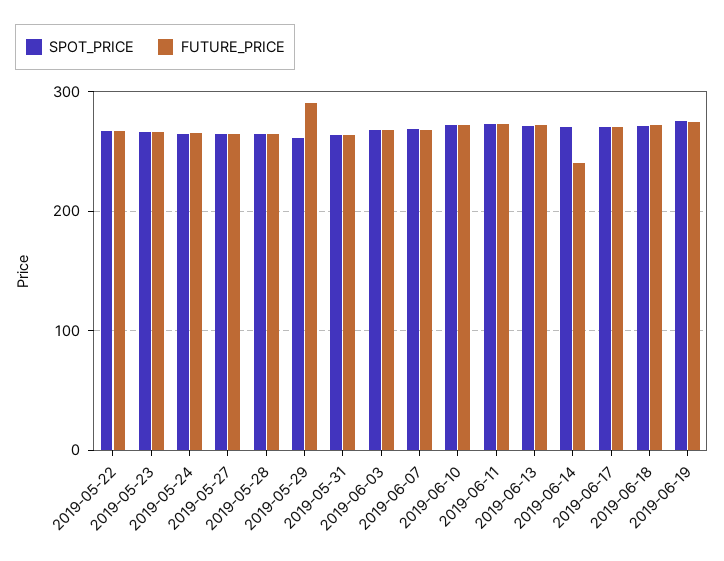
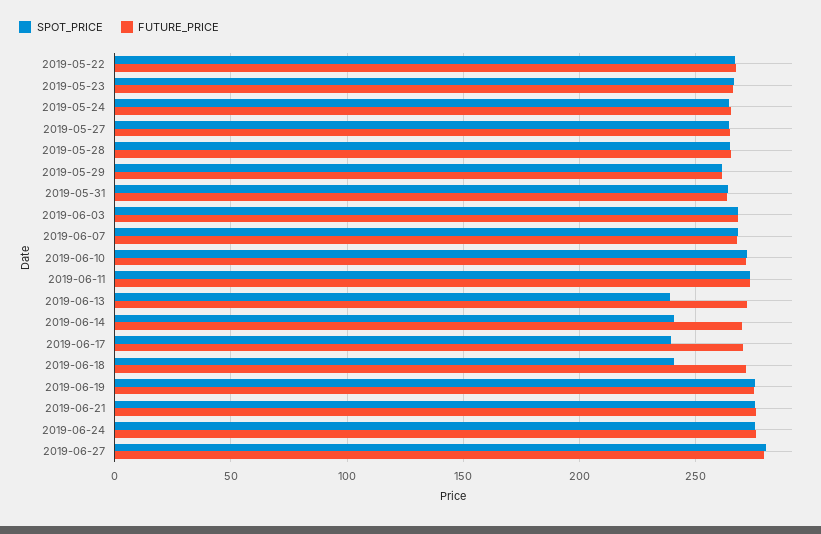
FUTURE_PRICE, 2019-05-29: 290 -> 260
SPOT_PRICE, 2019-06-13: 270 -> 240
SPOT_PRICE, 2019-06-14: 270 -> 240
FUTURE_PRICE, 2019-06-14: 240 -> 270
SPOT_PRICE, 2019-06-17: 270 -> 240
SPOT_PRICE, 2019-06-18: 270 -> 240
SPOT_PRICE, 2019-06-21: none -> 275
FUTURE_PRICE, 2019-06-21: none -> 275
SPOT_PRICE, 2019-06-24: none -> 275
FUTURE_PRICE, 2019-06-24: none -> 275
SPOT_PRICE, 2019-06-27: none -> 280
FUTURE_PRICE, 2019-06-27: none -> 280

